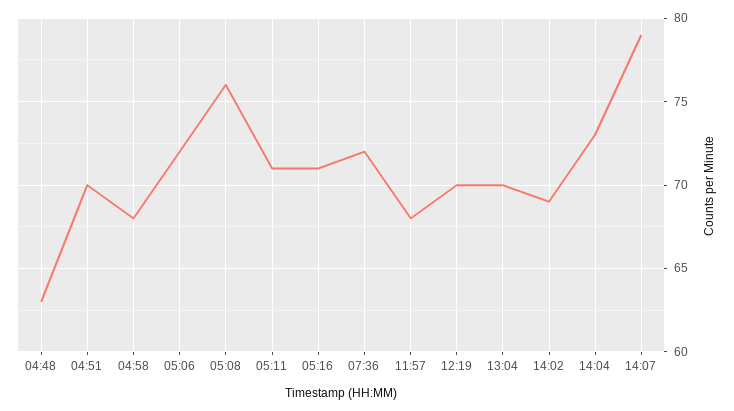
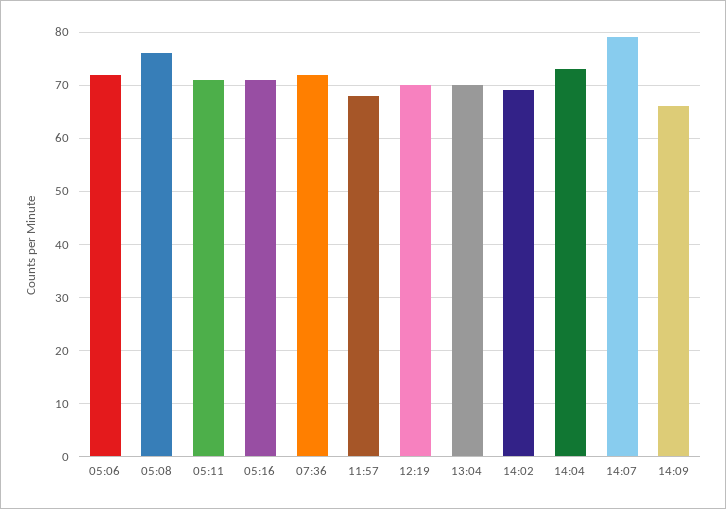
04:48: 63 -> none
04:51: 70 -> none
04:58: 68 -> none
14:09: none -> 65

